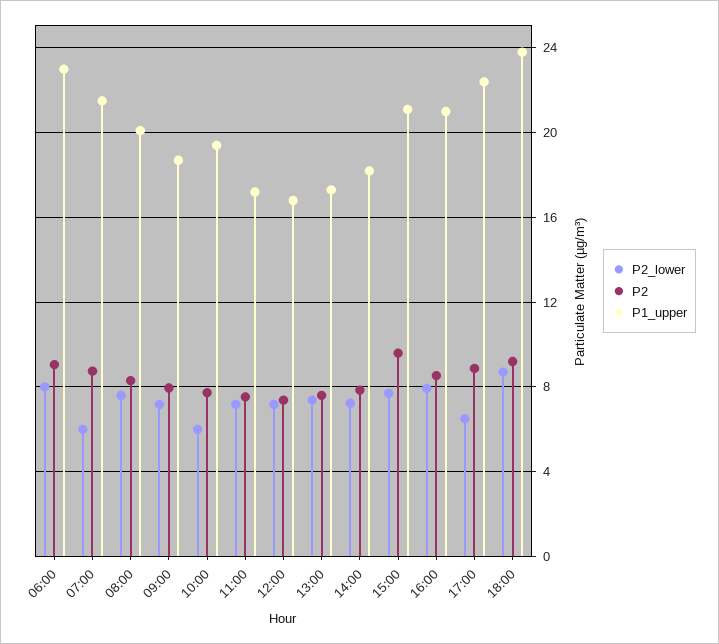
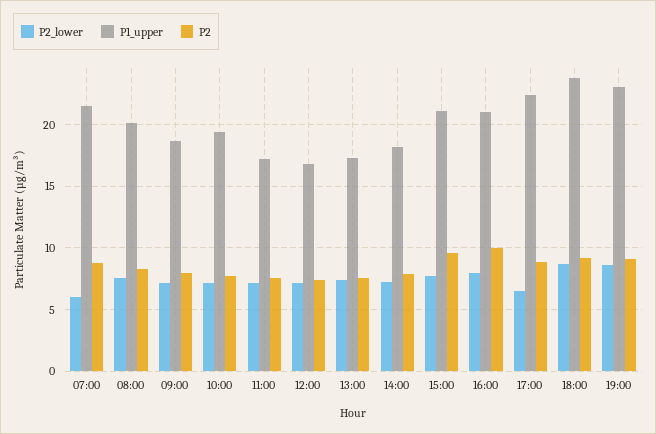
P2_lower, 06:00: 8 -> none
P2, 06:00: 9 -> none
P1_upper, 06:00: 23 -> none
P2_lower, 10:00: 6 -> 7
P2, 16:00: 8.5 -> 10
P2_lower, 19:00: none -> 8.5
P1_upper, 19:00: none -> 23
P2, 19:00: none -> 9

